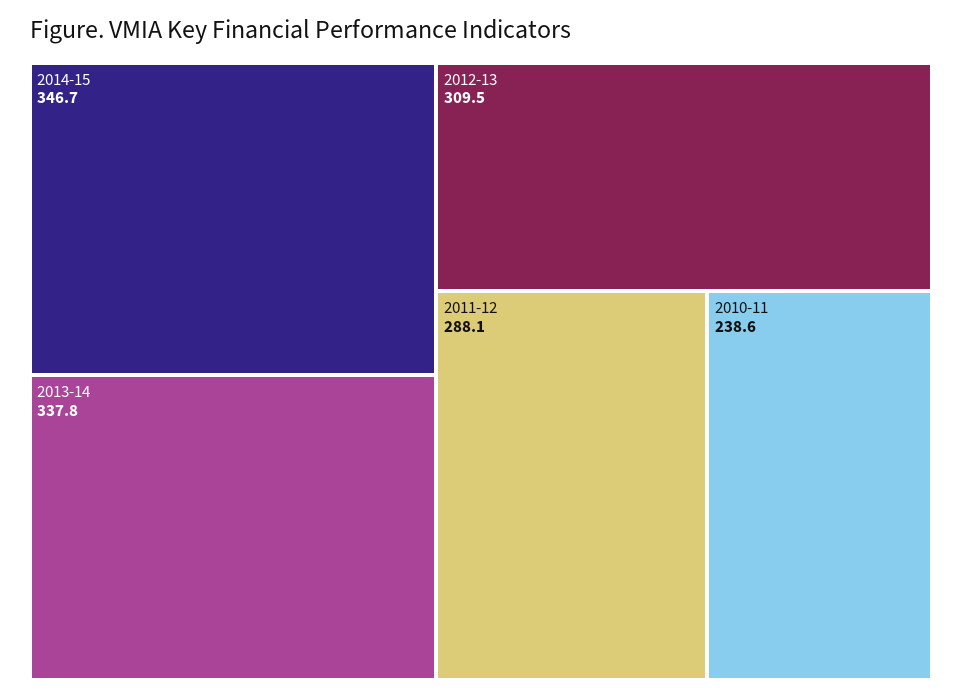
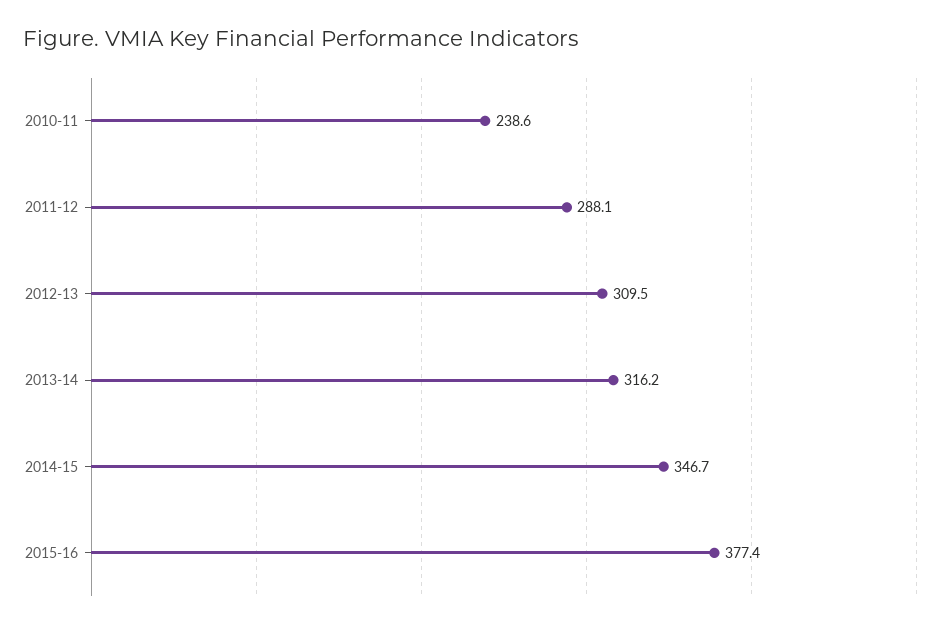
2013-14: 337.8 -> 316.2
2015-16: none -> 377.4

